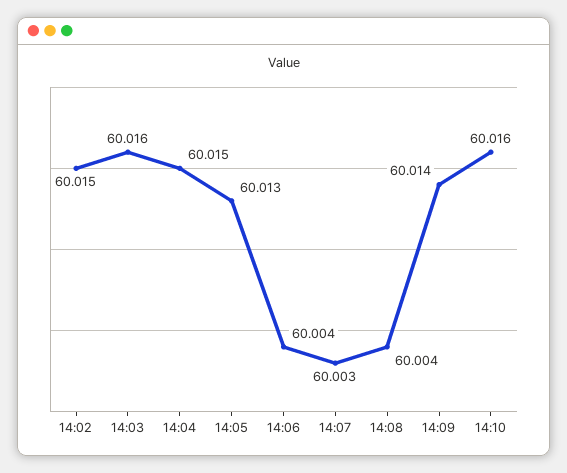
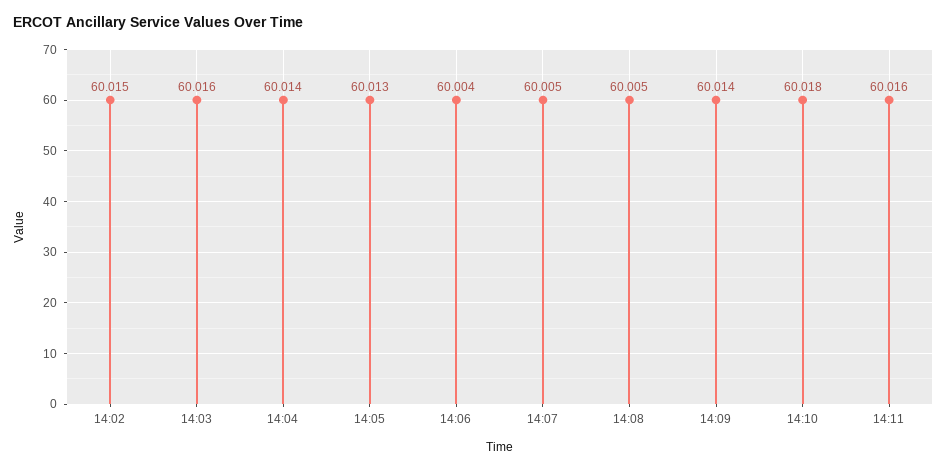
14:04: 60.015 -> 60.014
14:07: 60.003 -> 60.005
14:08: 60.004 -> 60.005
14:10: 60.016 -> 60.018
14:11: none -> 60.016

